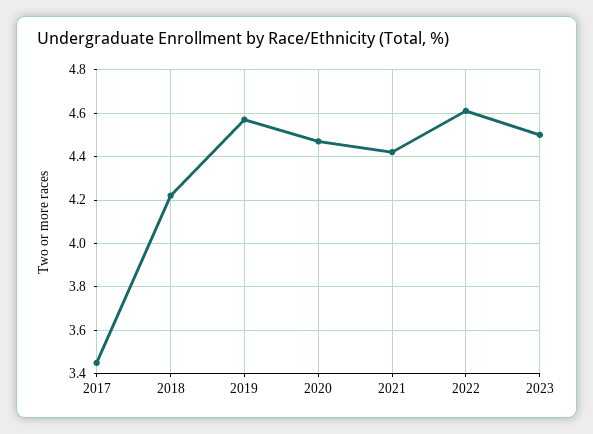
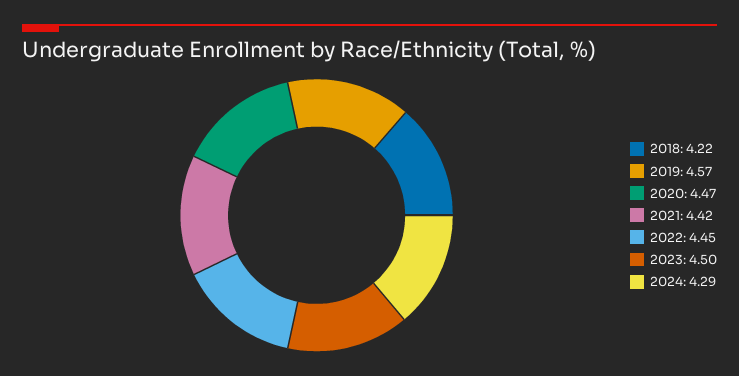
2017: 3.45 -> none
2022: 4.6 -> 4.45
2024: none -> 4.29

